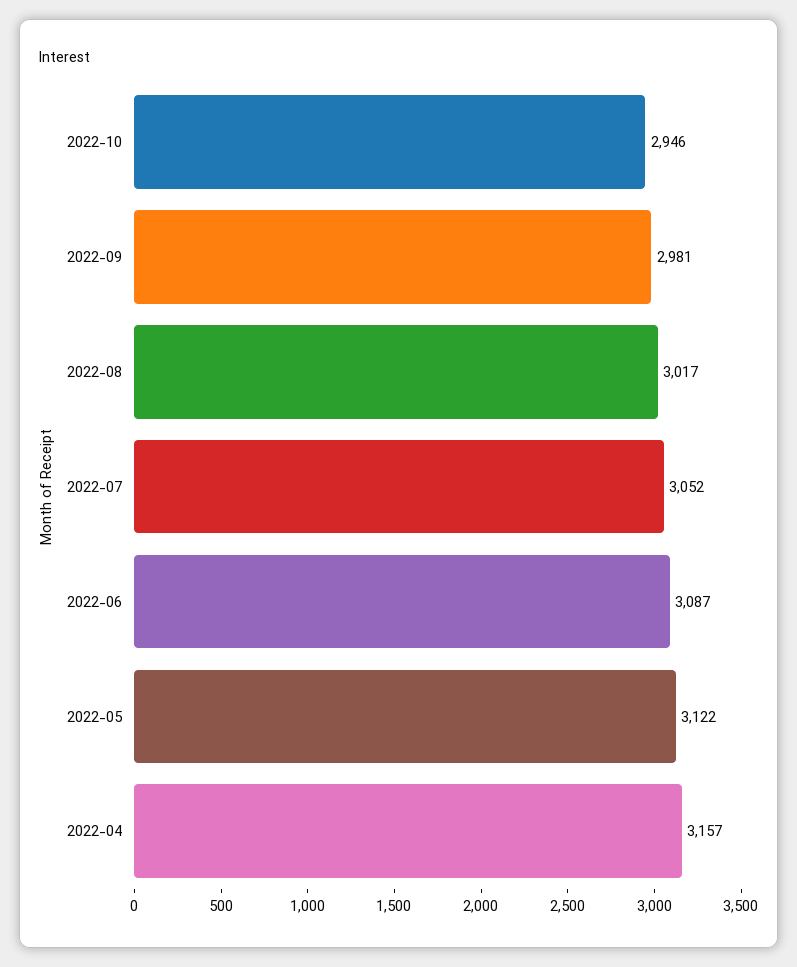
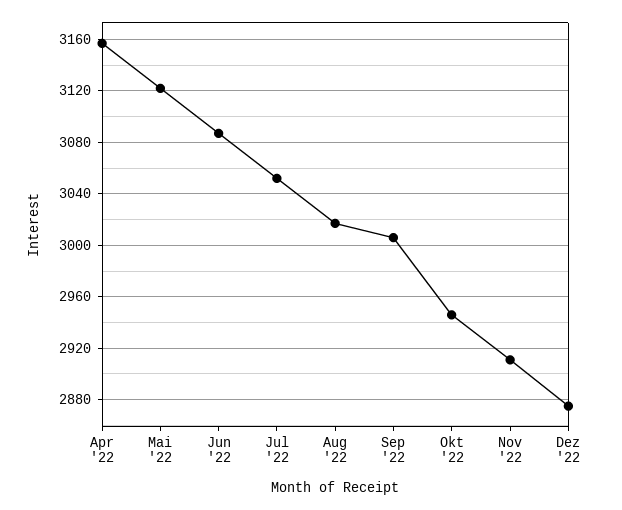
2022-09: 2981 -> 3005
Nov '22: none -> 2910
Dez '22: none -> 2875

